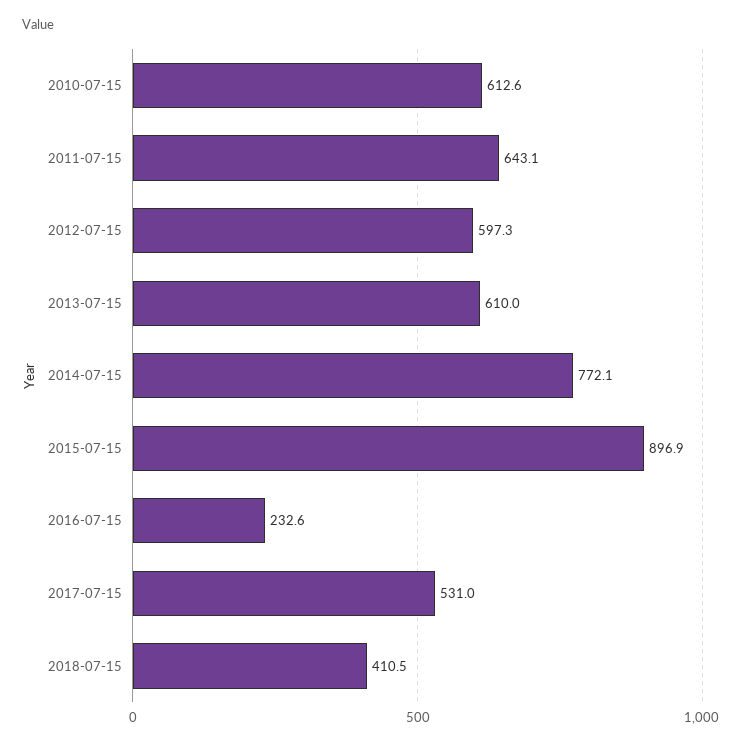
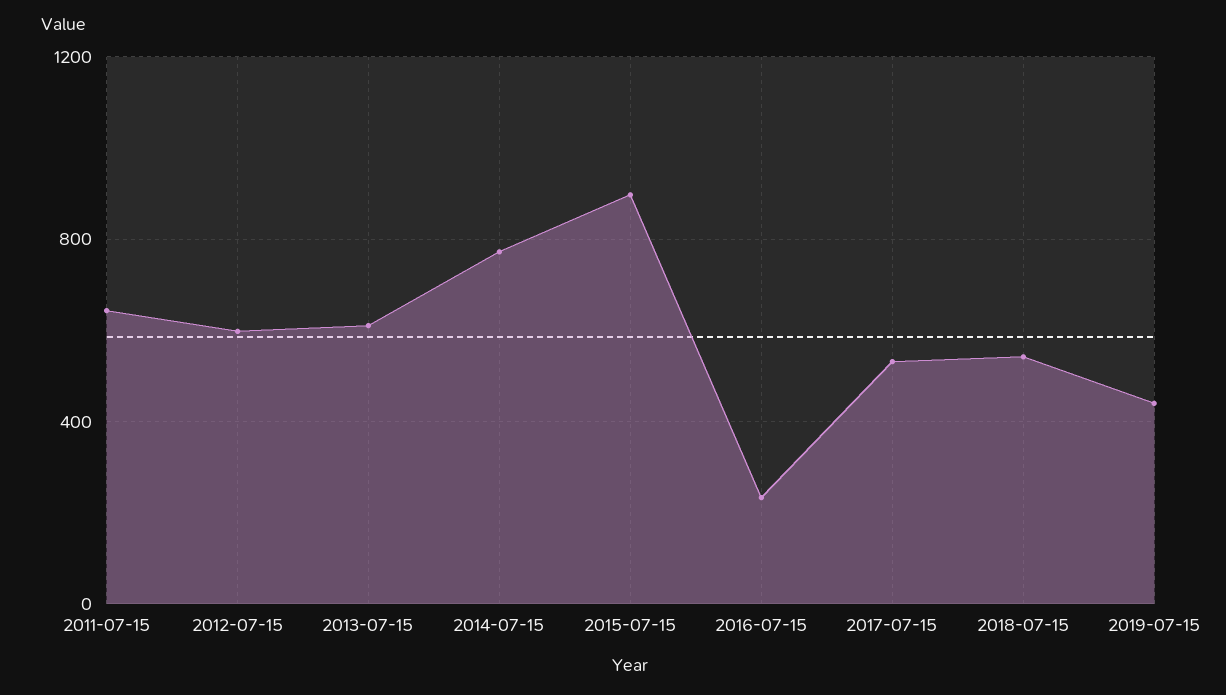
2010-07-15: 612.6 -> none
2018-07-15: 410.5 -> 550
2019-07-15: none -> 450

